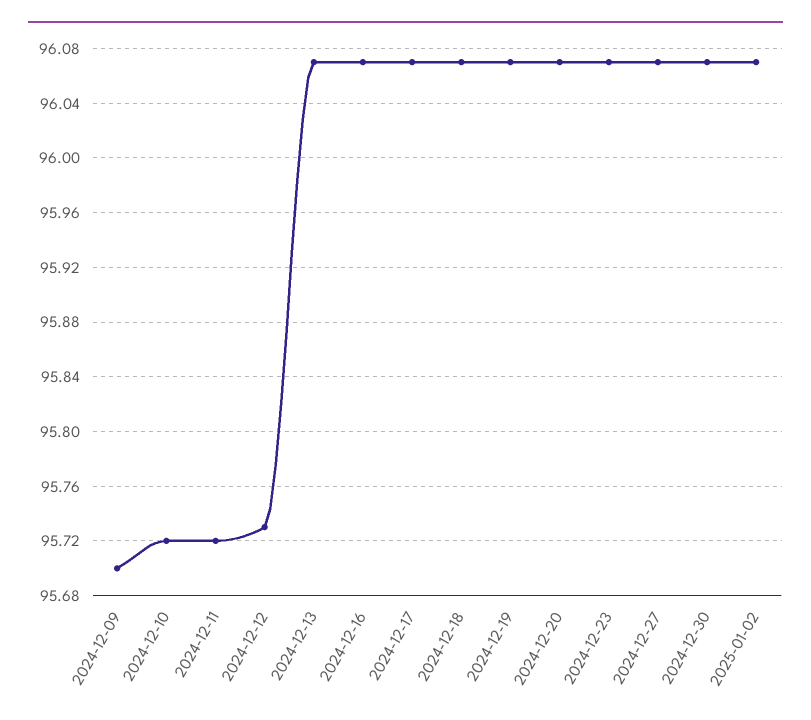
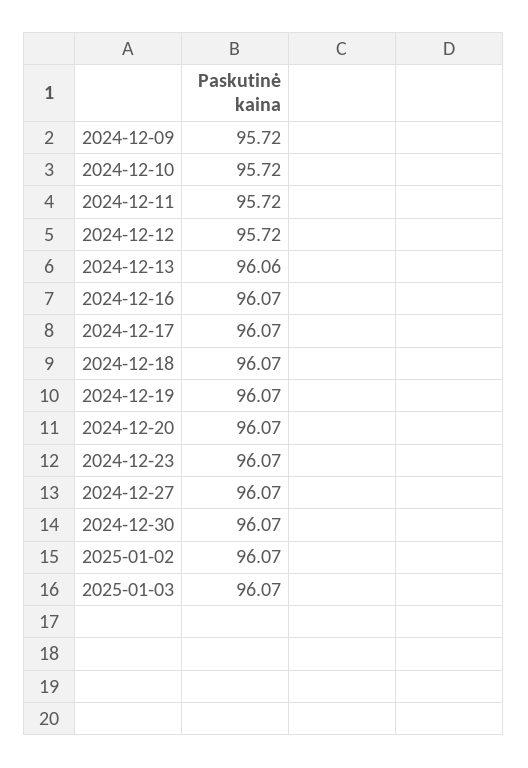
2024-12-09: 95.7 -> 95.72
2024-12-12: 95.73 -> 95.72
2024-12-13: 96.07 -> 96.06
2025-01-03: none -> 96.07

